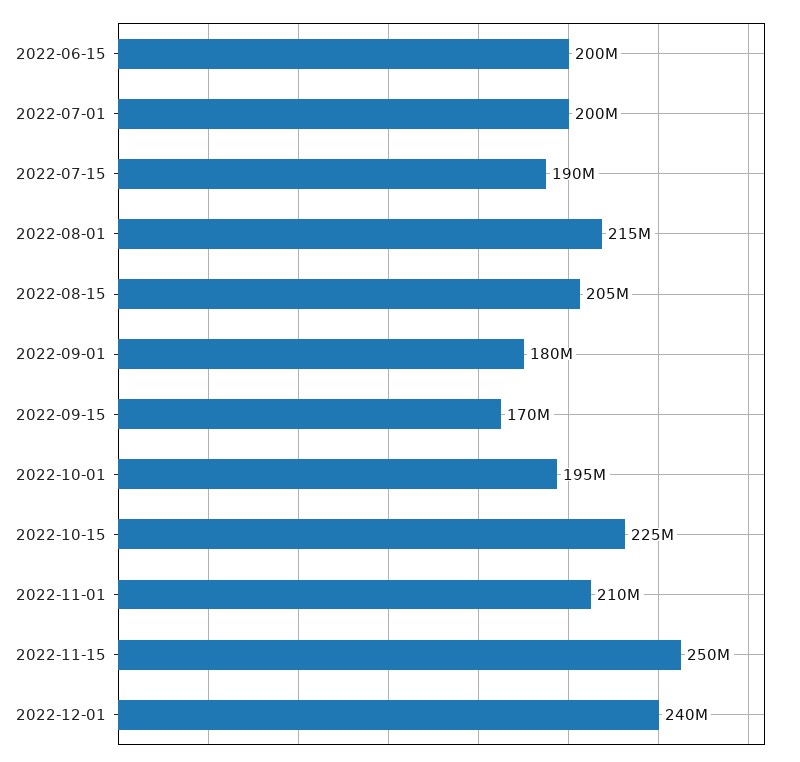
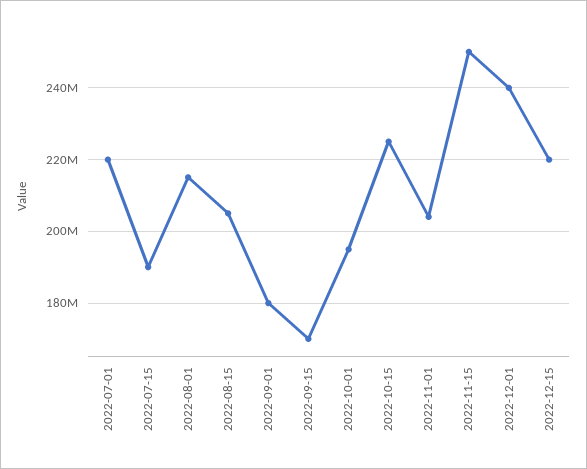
2022-06-15: 200000000 -> none
2022-07-01: 200000000 -> 220000000
2022-11-01: 210000000 -> 204000000
2022-12-15: none -> 220000000

